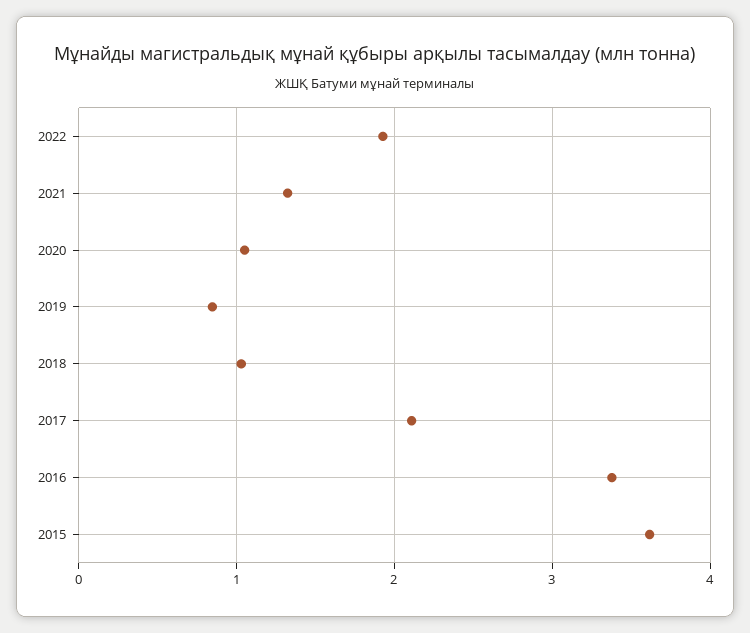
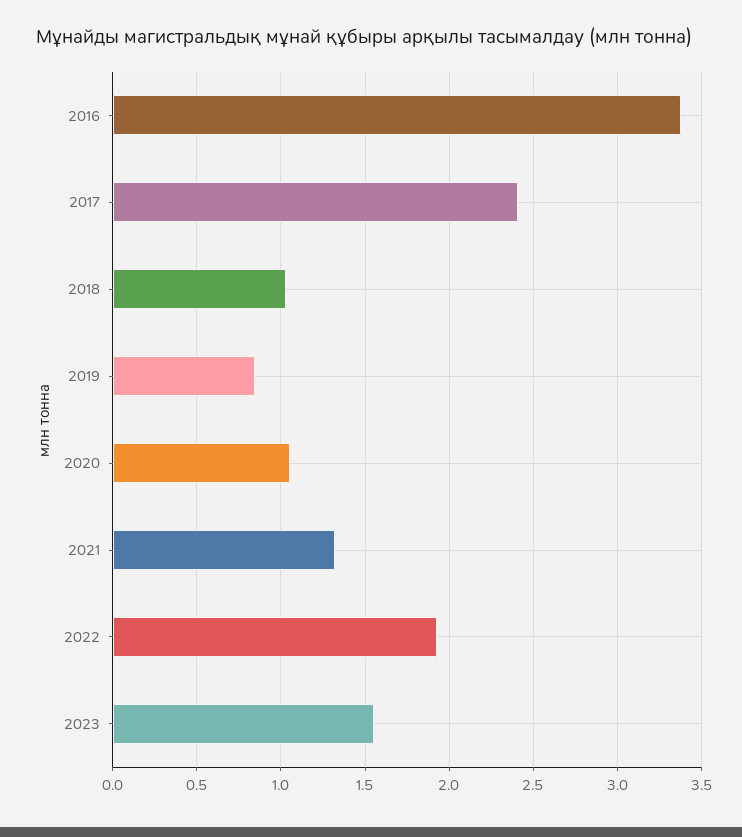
2017: 2.1 -> 2.4
2015: 3.6 -> none
2023: none -> 1.55

